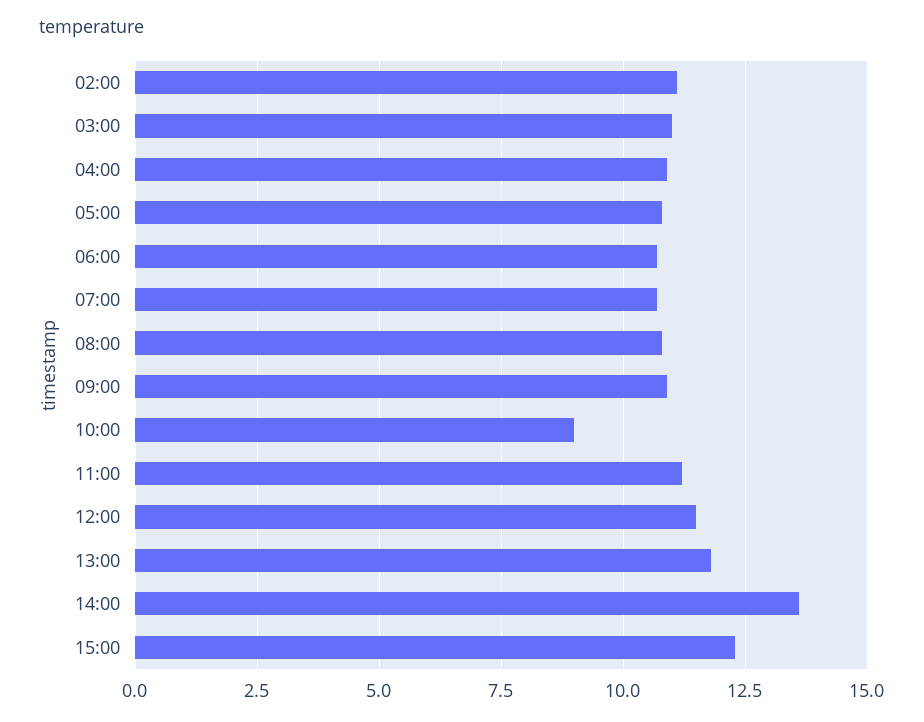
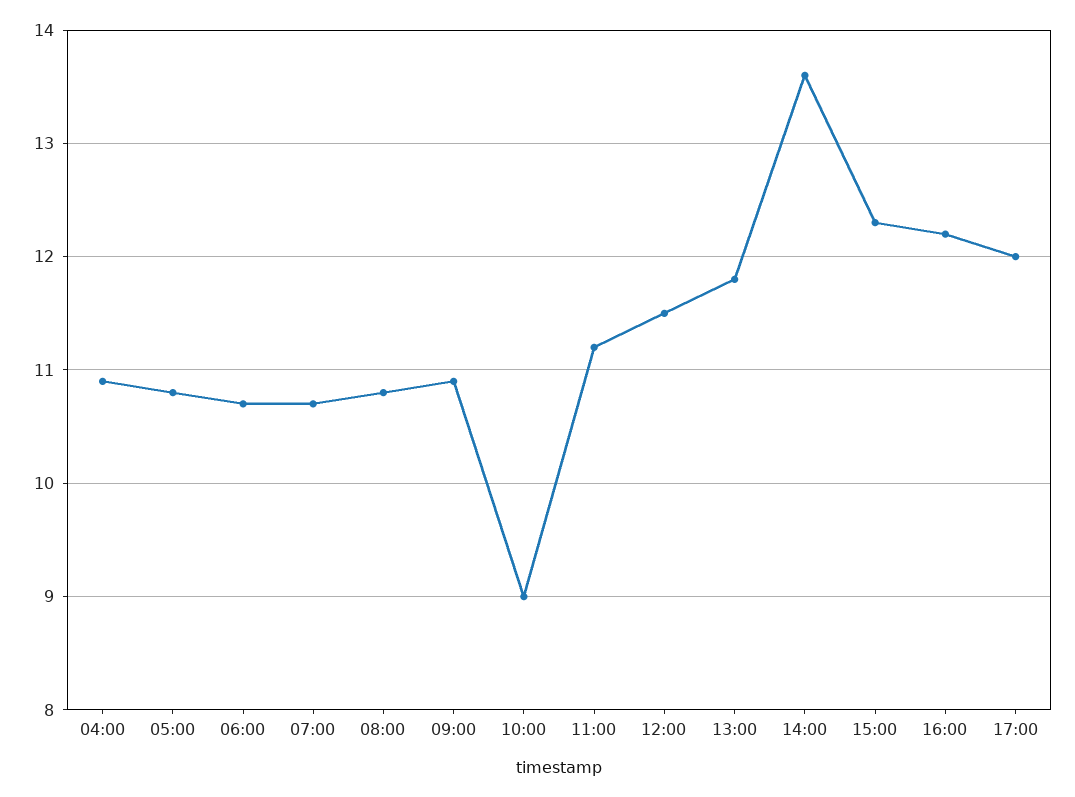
02:00: 11 -> none
03:00: 11 -> none
16:00: none -> 12.2
17:00: none -> 12

